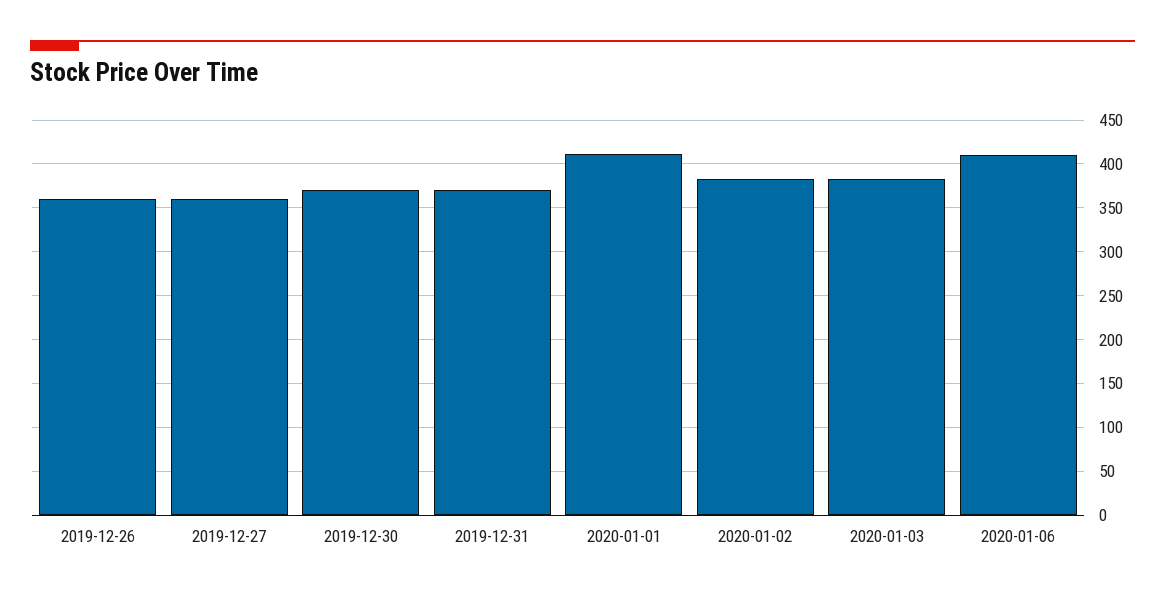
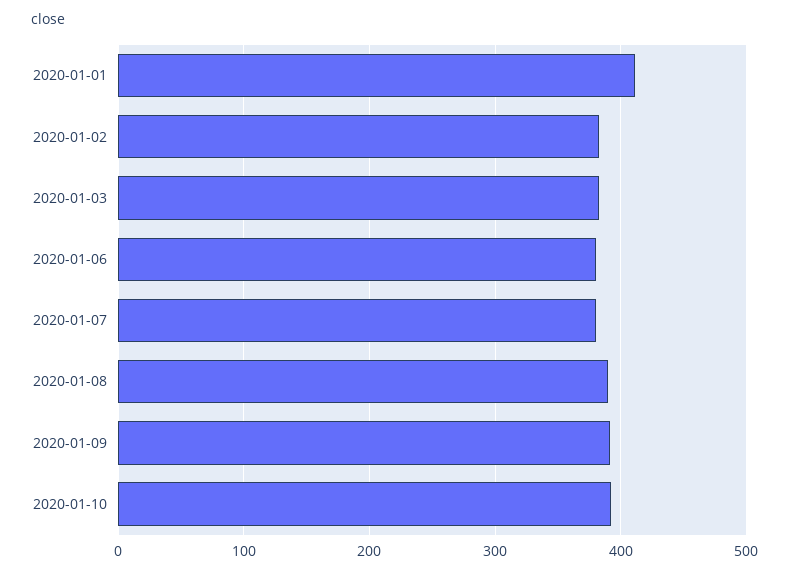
2019-12-26: 360 -> none
2019-12-27: 360 -> none
2019-12-30: 370 -> none
2019-12-31: 370 -> none
2020-01-06: 410 -> 380
2020-01-07: none -> 380
2020-01-08: none -> 390
2020-01-09: none -> 390
2020-01-10: none -> 390

